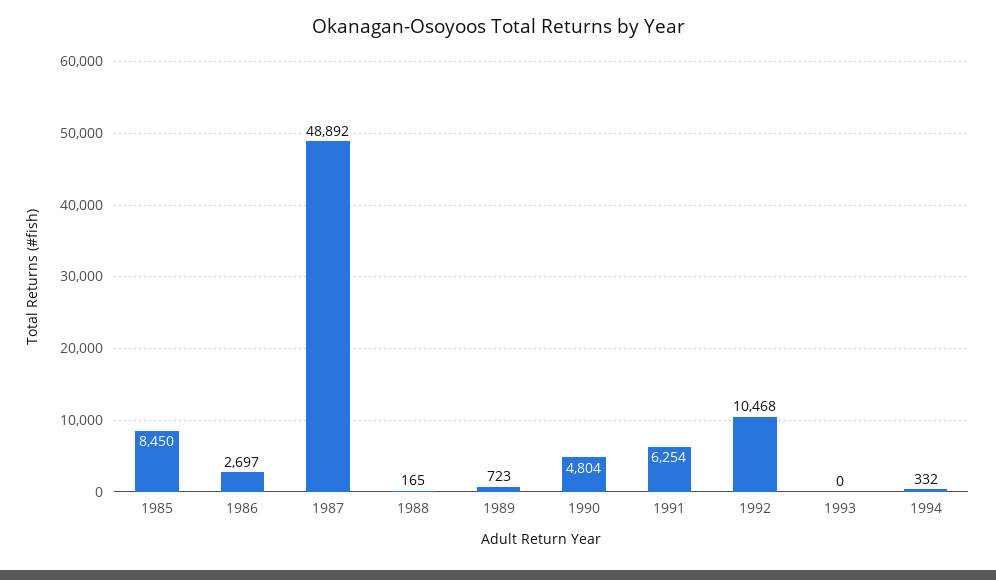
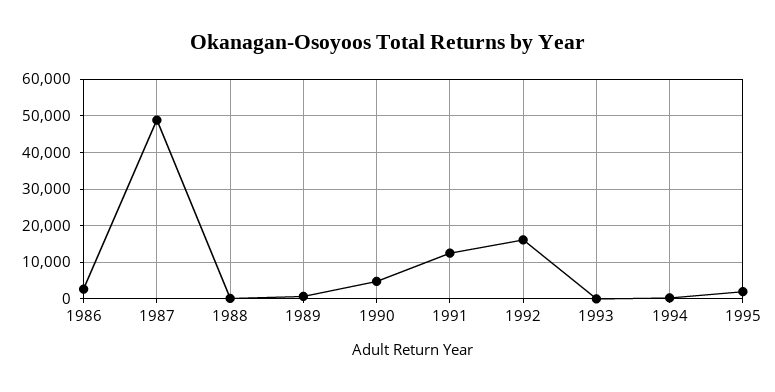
1985: 8450 -> none
1991: 6254 -> 12000
1992: 10468 -> 16000
1995: none -> 2000

